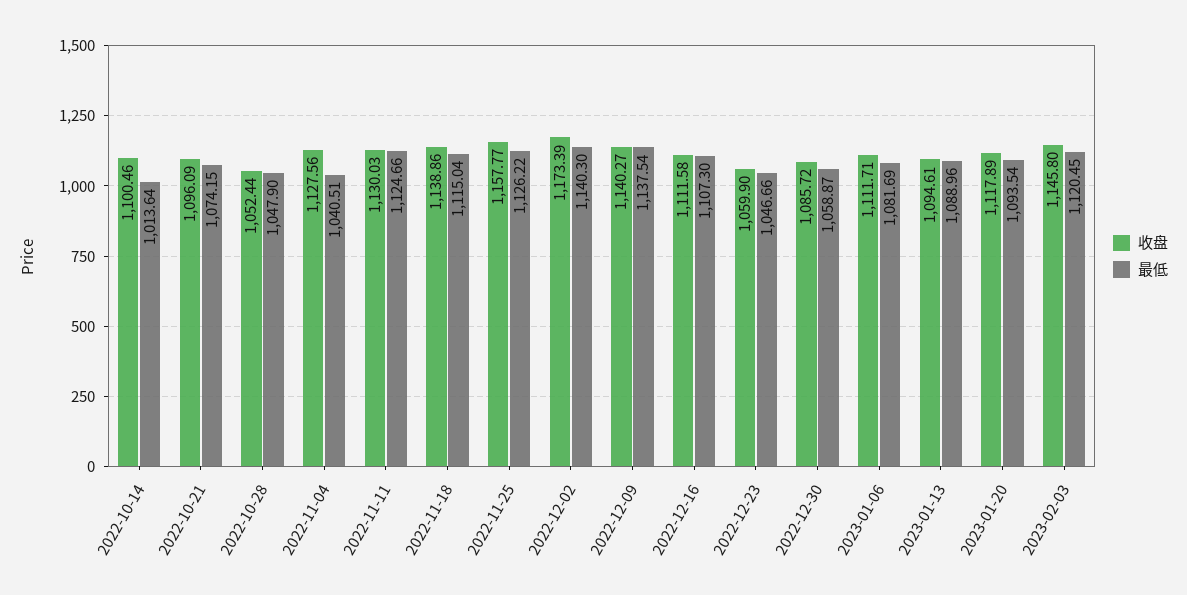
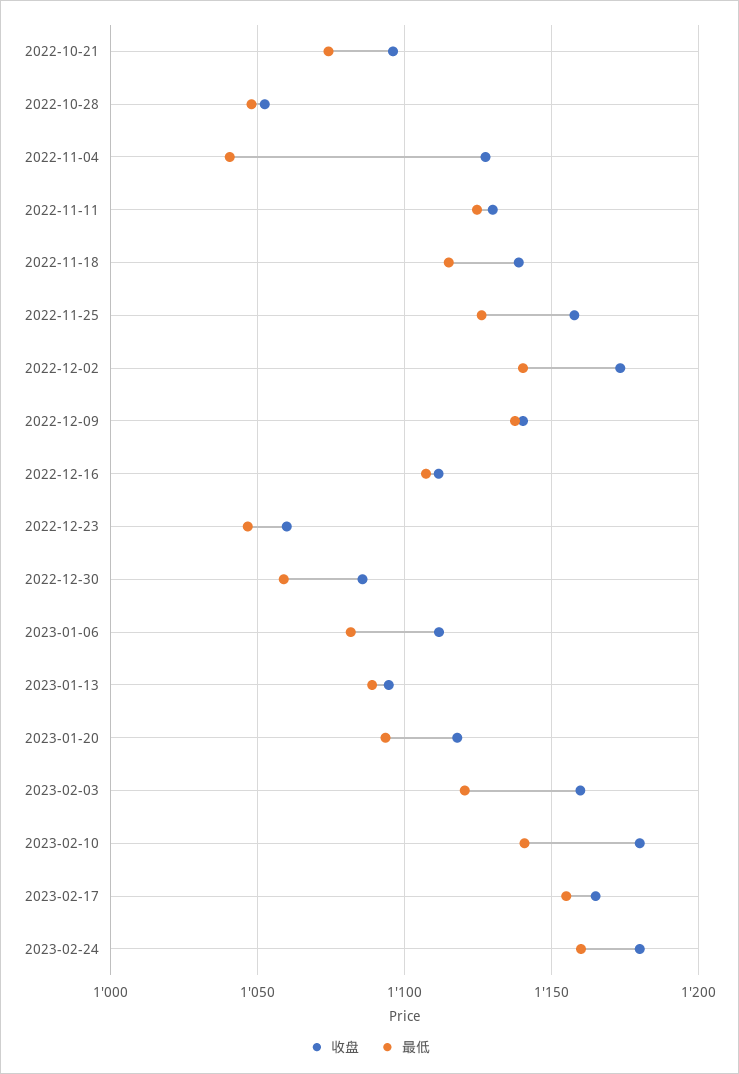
收盘, 2022-10-14: 1100.46 -> none
最低, 2022-10-14: 1013.64 -> none
收盘, 2023-02-03: 1145.8 -> 1160
收盘, 2023-02-10: none -> 1180
最低, 2023-02-10: none -> 1140
收盘, 2023-02-17: none -> 1165
最低, 2023-02-17: none -> 1155
收盘, 2023-02-24: none -> 1180
最低, 2023-02-24: none -> 1160

